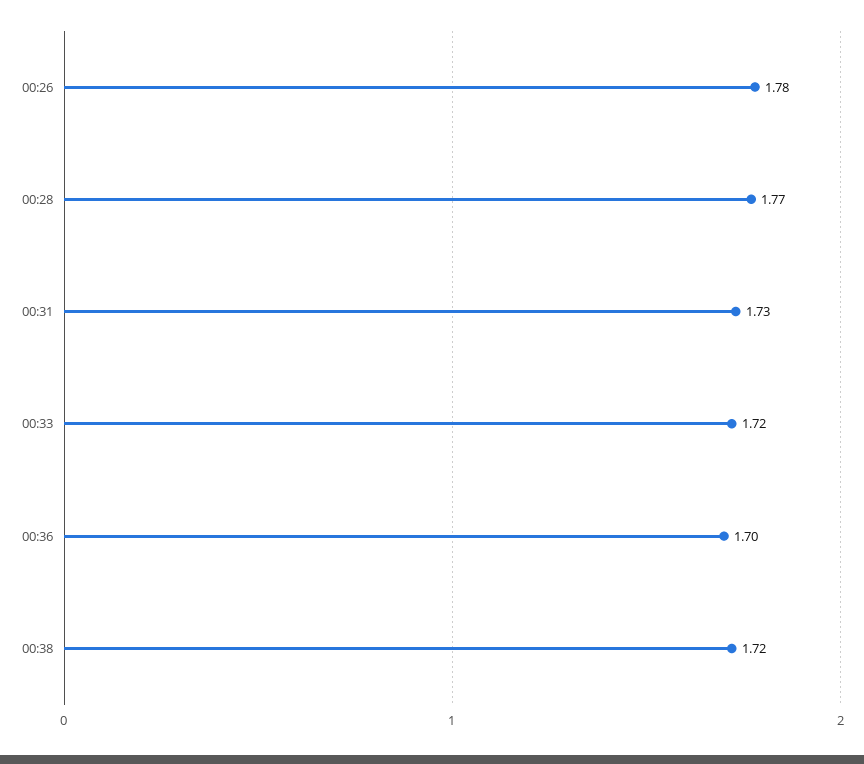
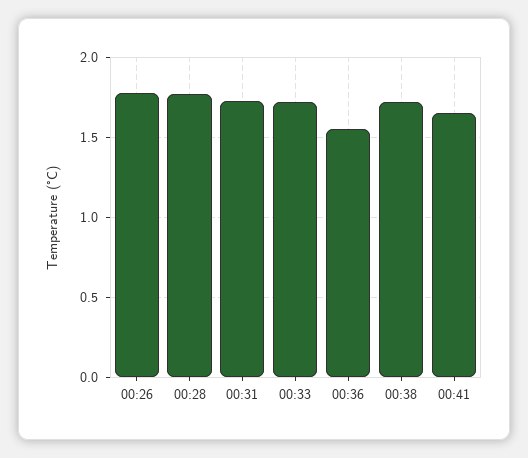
00:36: 1.7 -> 1.55
00:41: none -> 1.65

